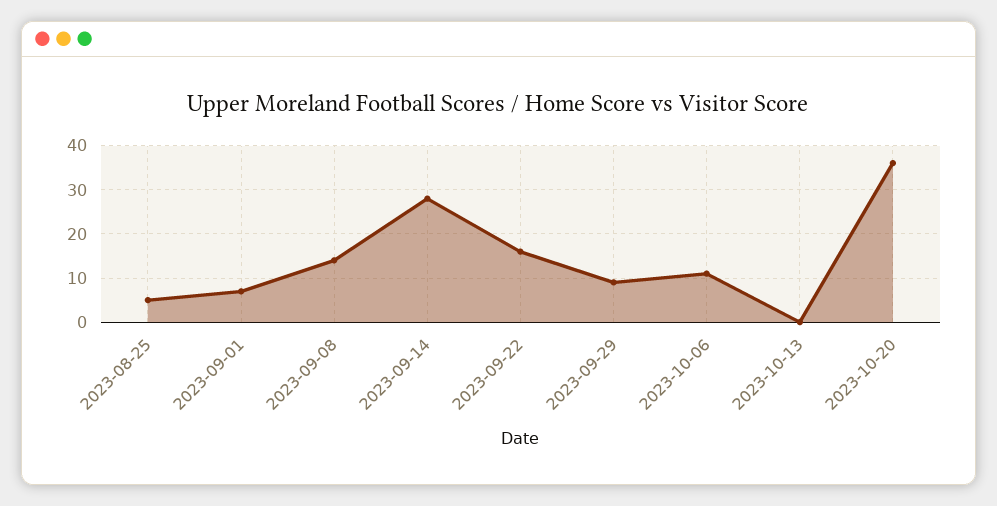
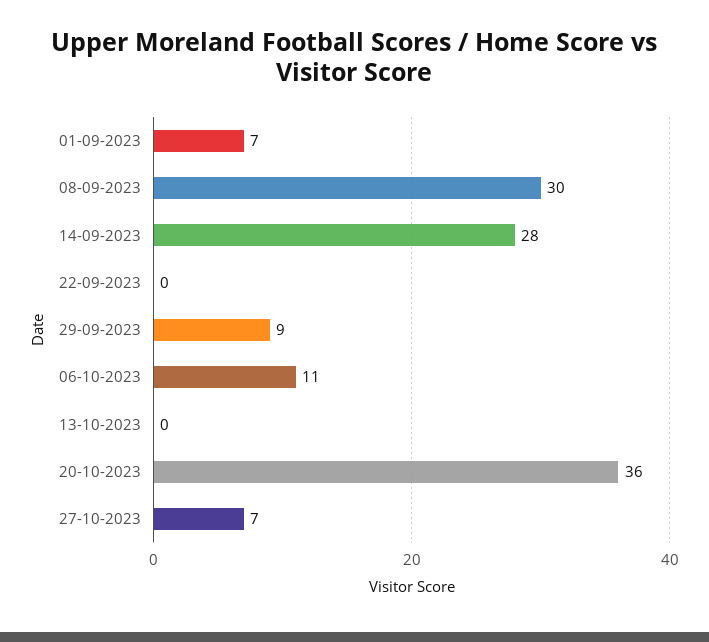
2023-08-25: 5 -> none
2023-09-08: 15 -> 30
2023-09-22: 15 -> 0
27-10-2023: none -> 7

